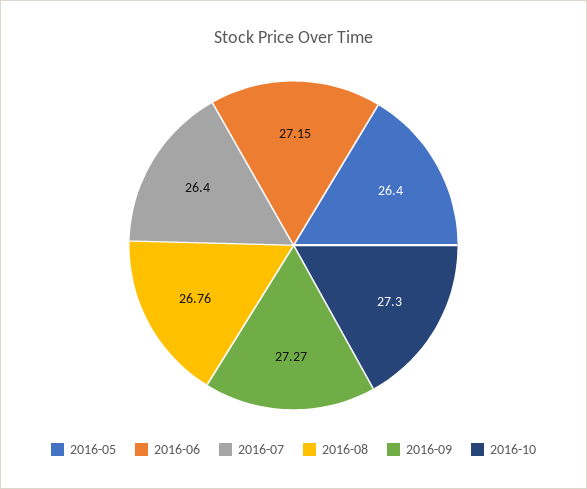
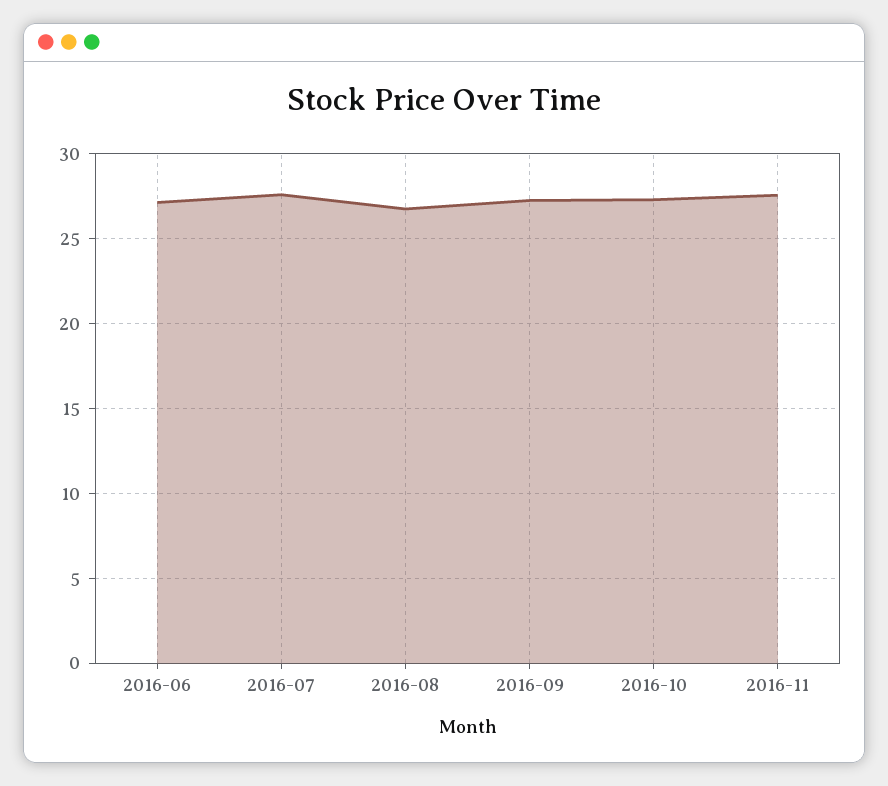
2016-05: 26.4 -> none
2016-07: 26.4 -> 27.5
2016-11: none -> 27.5

